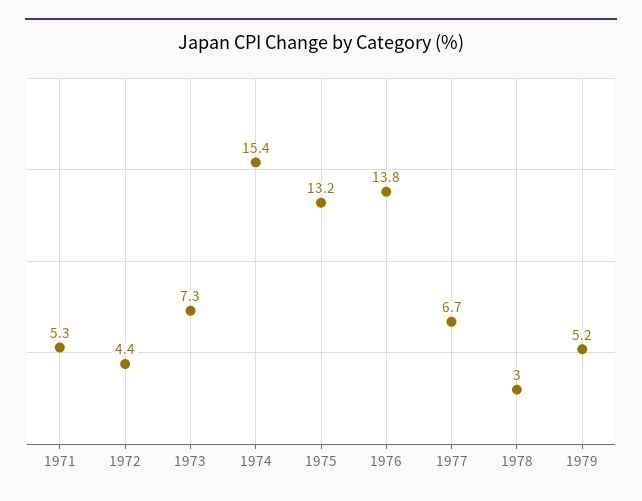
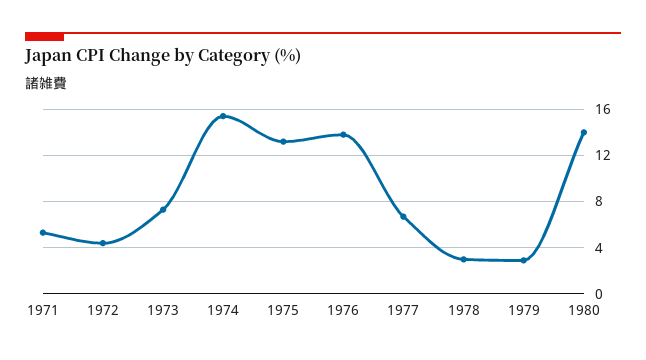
1979: 5.2 -> 3
1980: none -> 14

